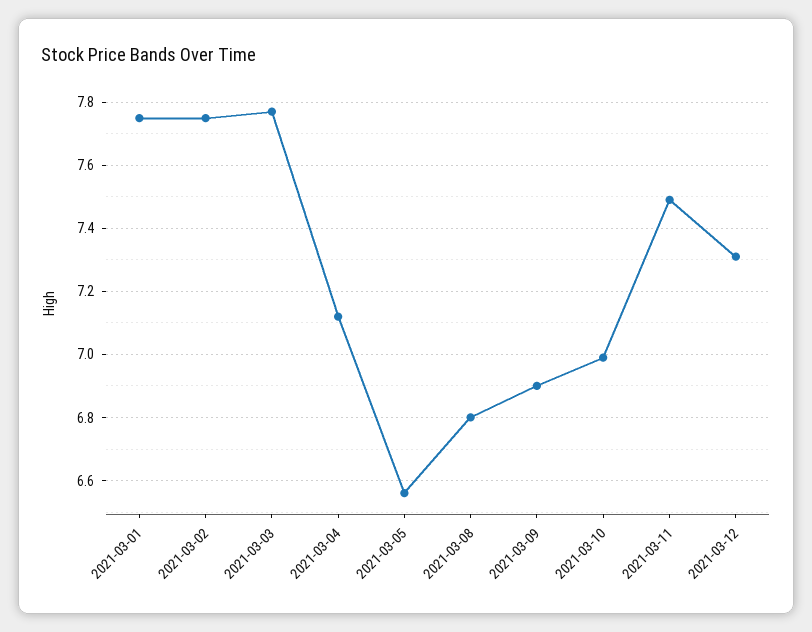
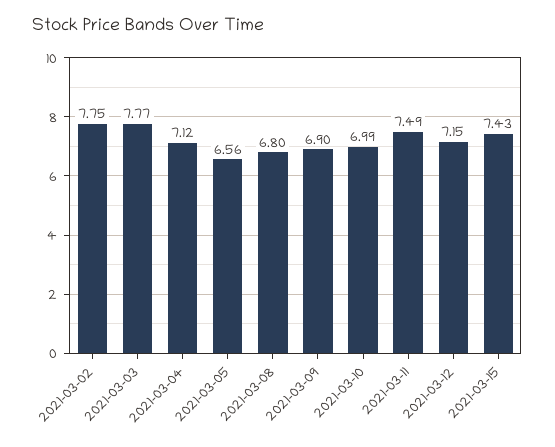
2021-03-01: 7.75 -> none
2021-03-12: 7.3 -> 7.15
2021-03-15: none -> 7.43

